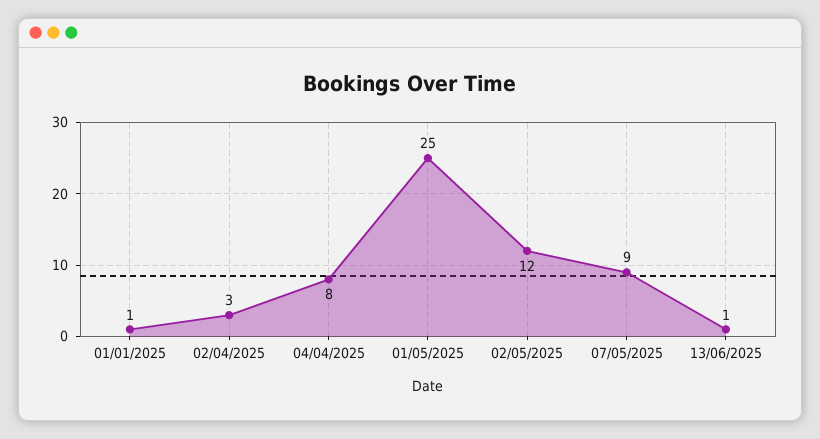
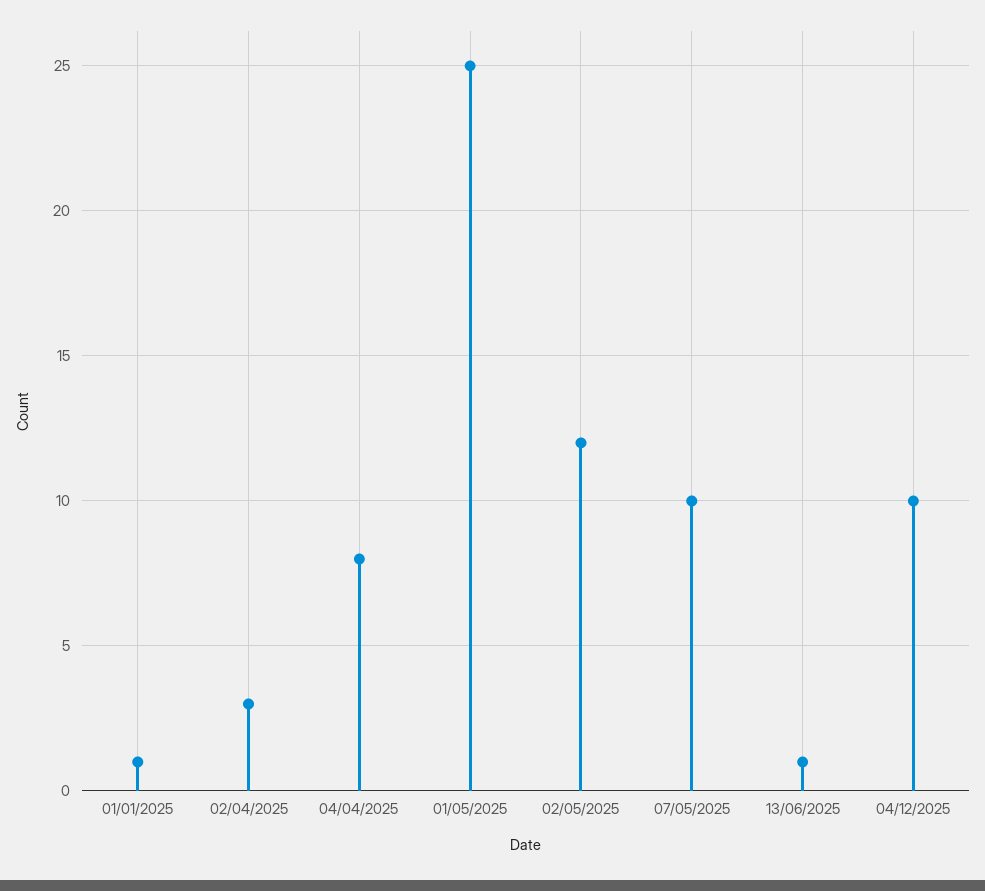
07/05/2025: 9 -> 10
04/12/2025: none -> 10

